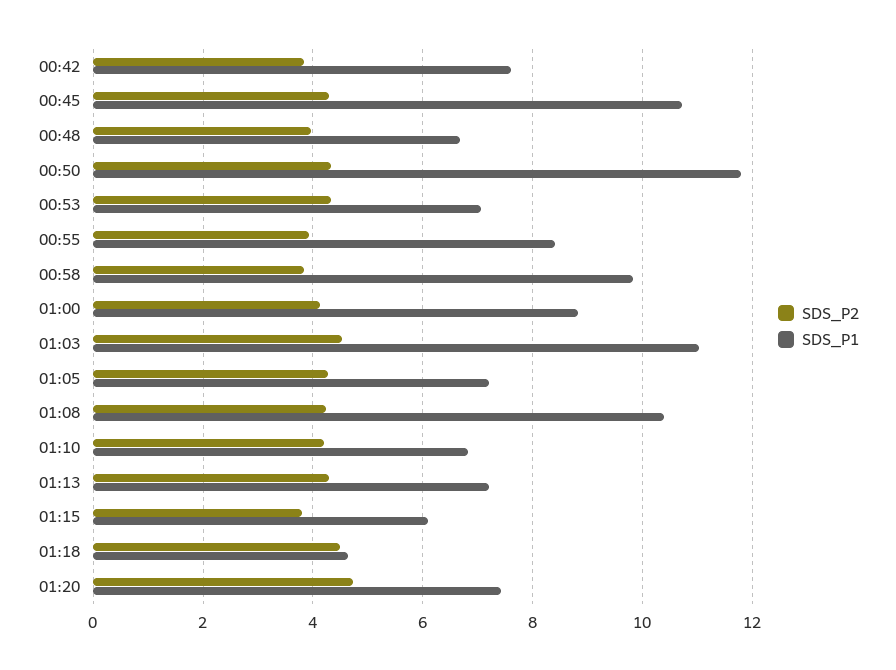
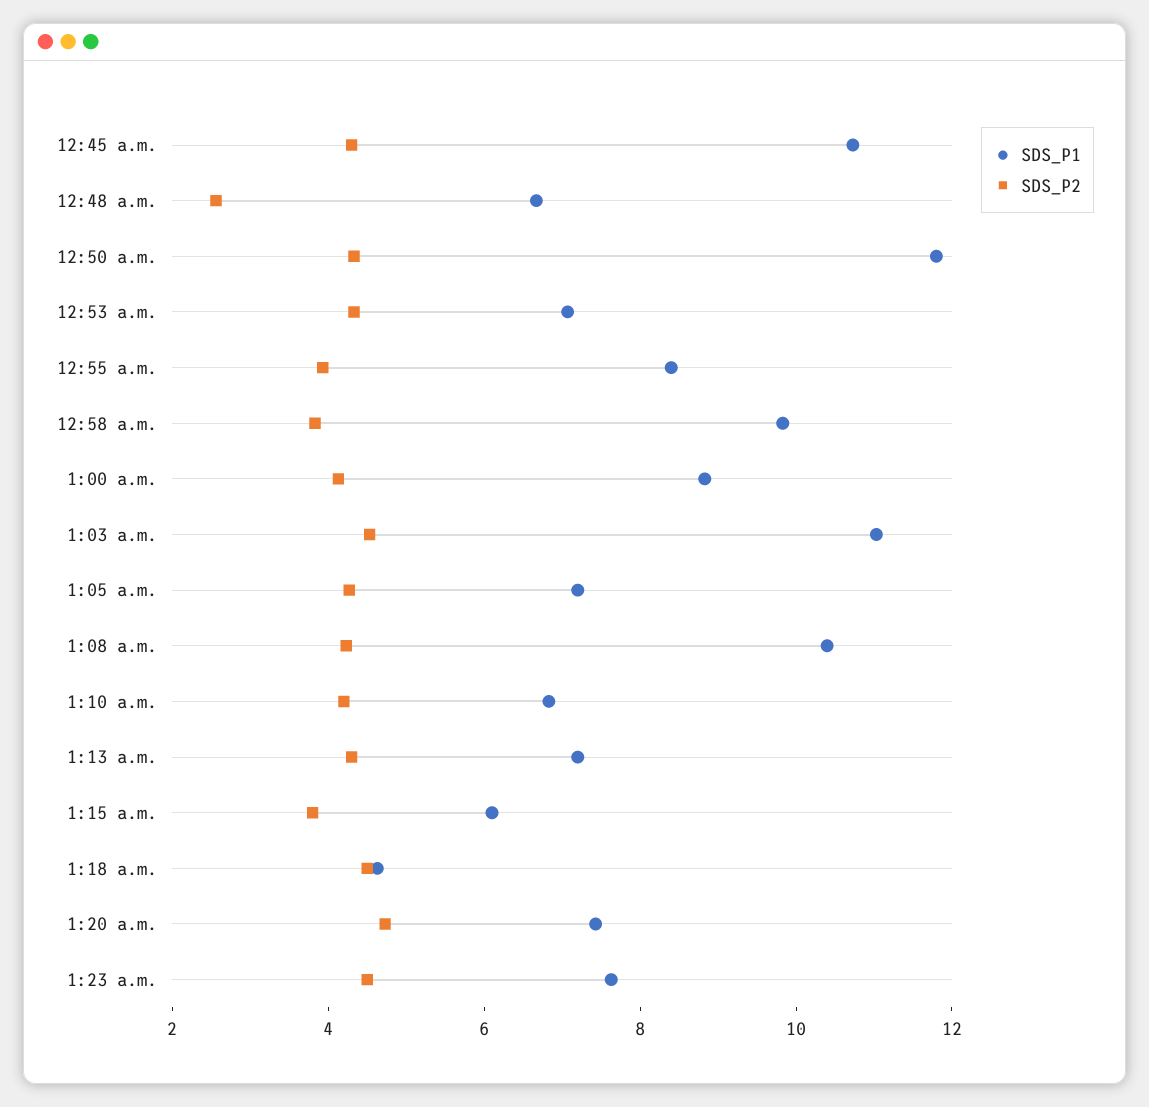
SDS_P2, 00:42: 3.8 -> none
SDS_P1, 00:42: 7.6 -> none
SDS_P2, 00:48: 4 -> 2.5
SDS_P1, 1:23 a.m.: none -> 7.5
SDS_P2, 1:23 a.m.: none -> 4.5

